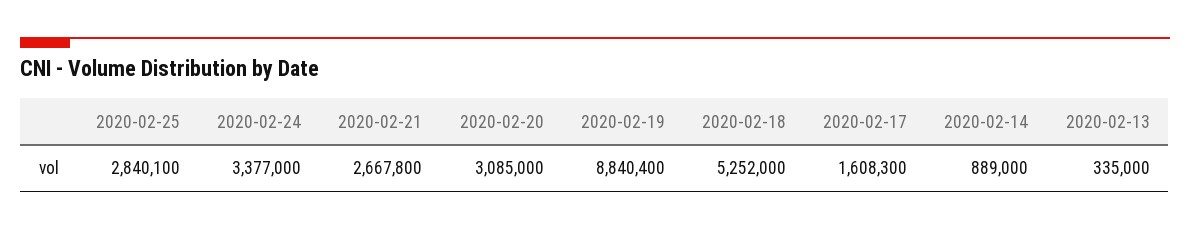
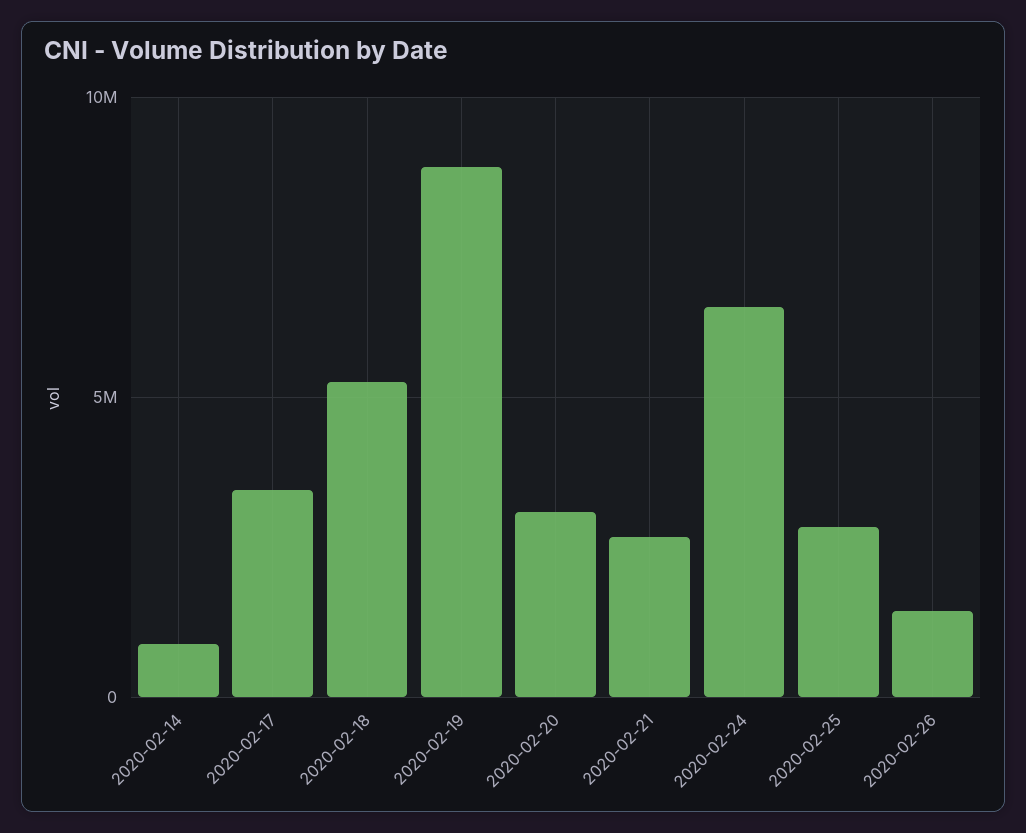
2020-02-24: 3377000 -> 6500000
2020-02-17: 1608300 -> 3500000
2020-02-13: 335000 -> none
2020-02-26: none -> 1500000

